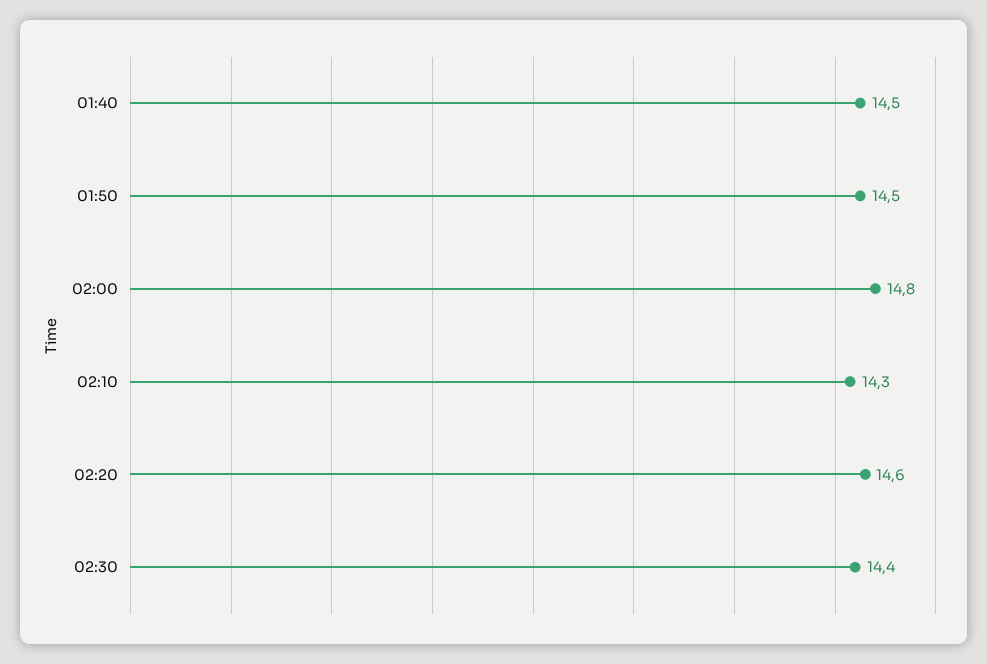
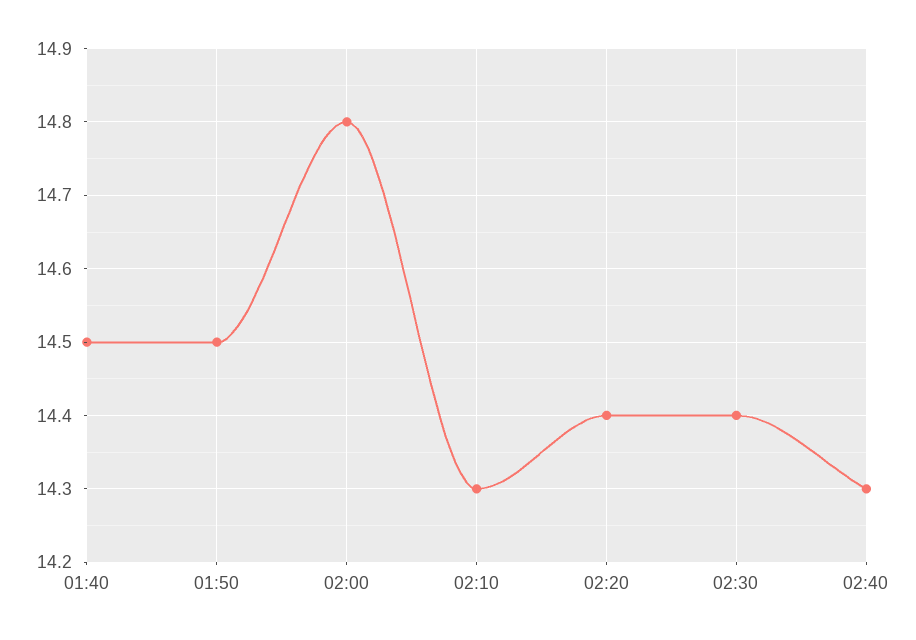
02:20: 14.6 -> 14.4
02:40: none -> 14.3

